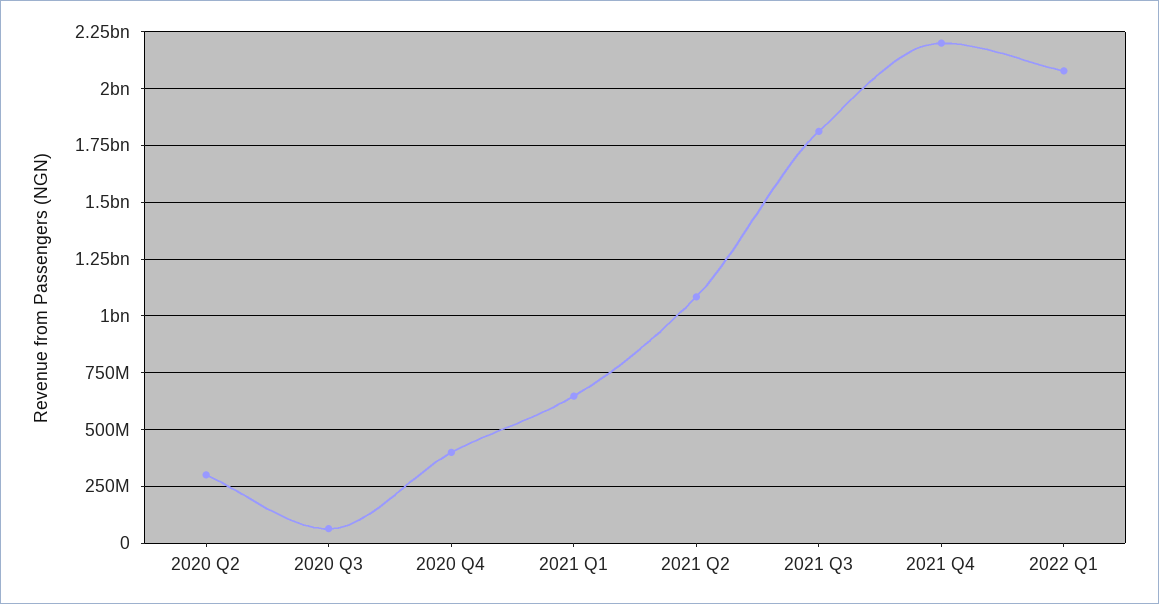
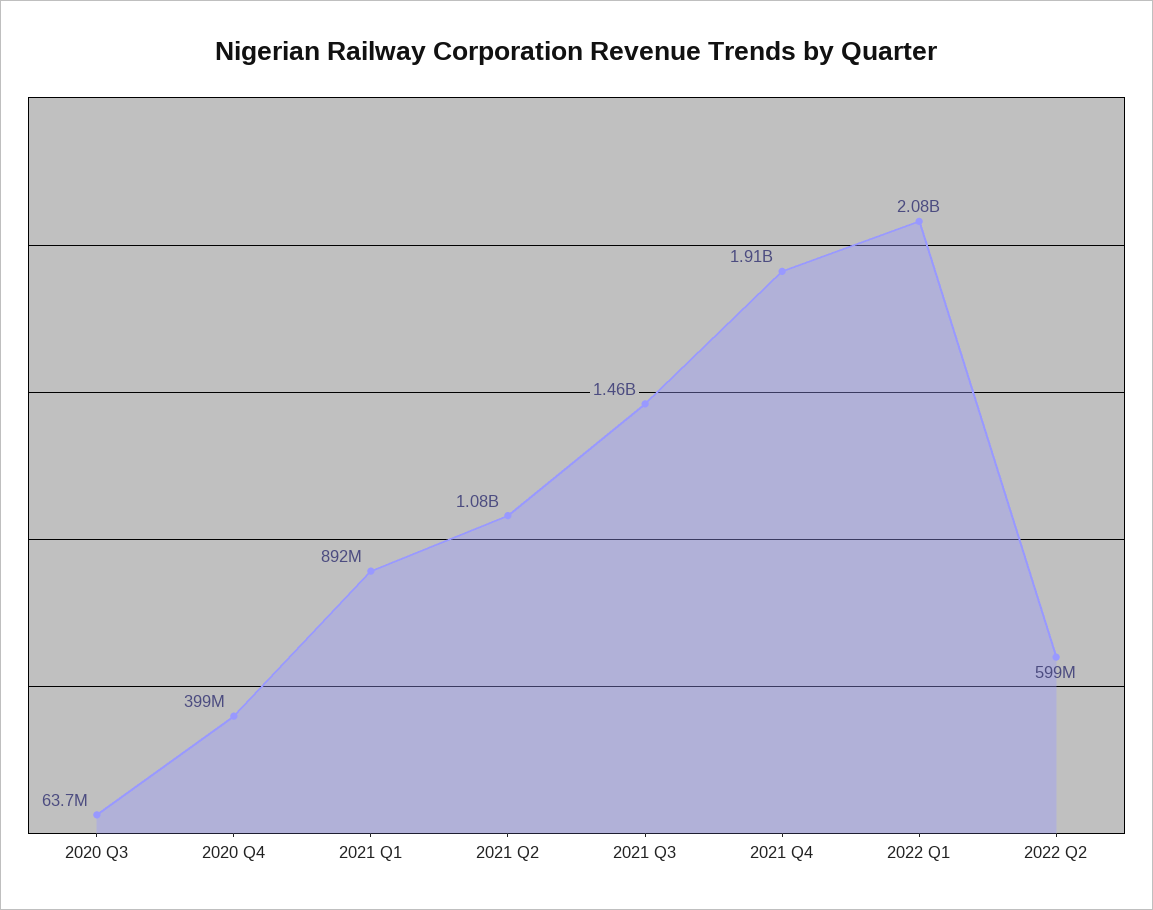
2020 Q2: 300000000 -> none
2021 Q1: 650000000 -> 892000000
2021 Q3: 1800000000 -> 1460000000
2021 Q4: 2200000000 -> 1910000000
2022 Q2: none -> 599000000

